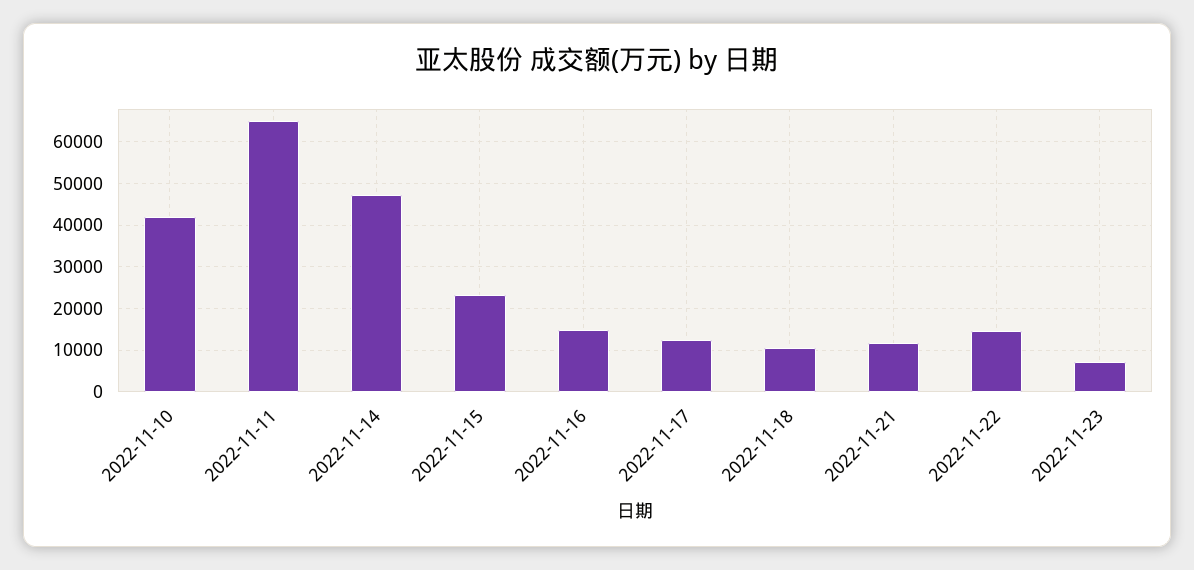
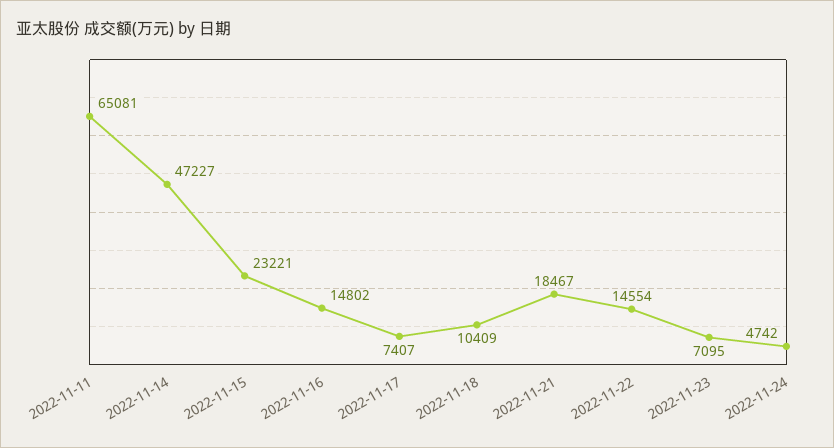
2022-11-10: 42000 -> none
2022-11-17: 12000 -> 7407
2022-11-21: 12000 -> 18467
2022-11-24: none -> 4742

